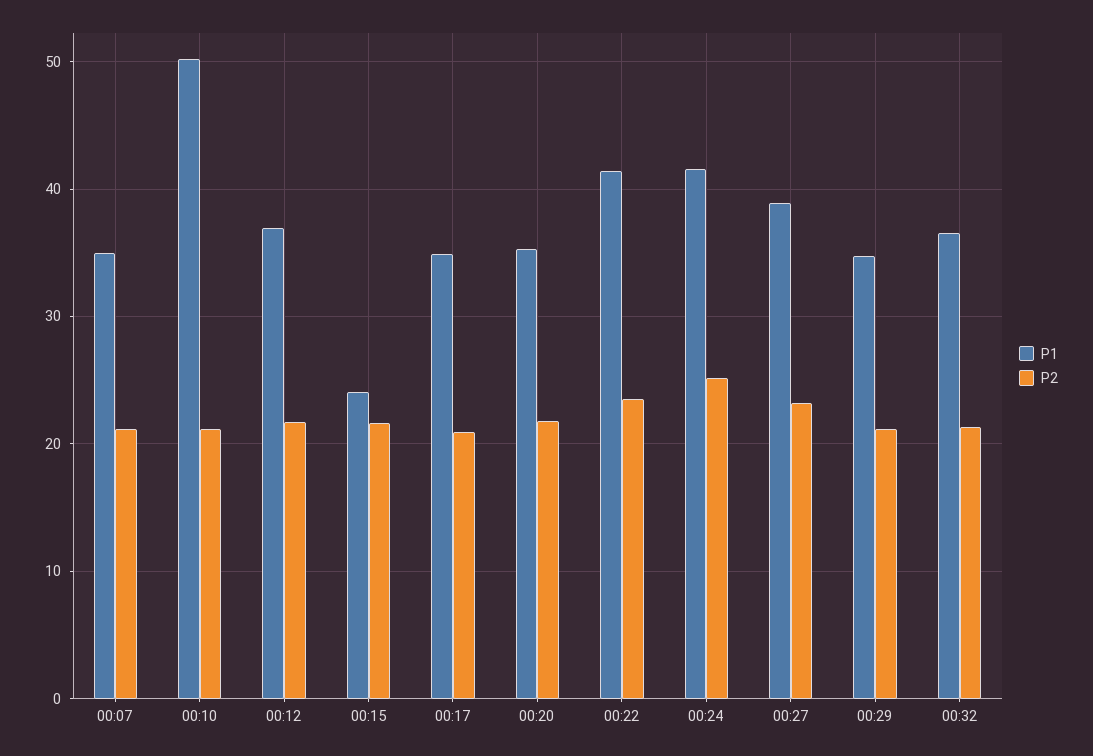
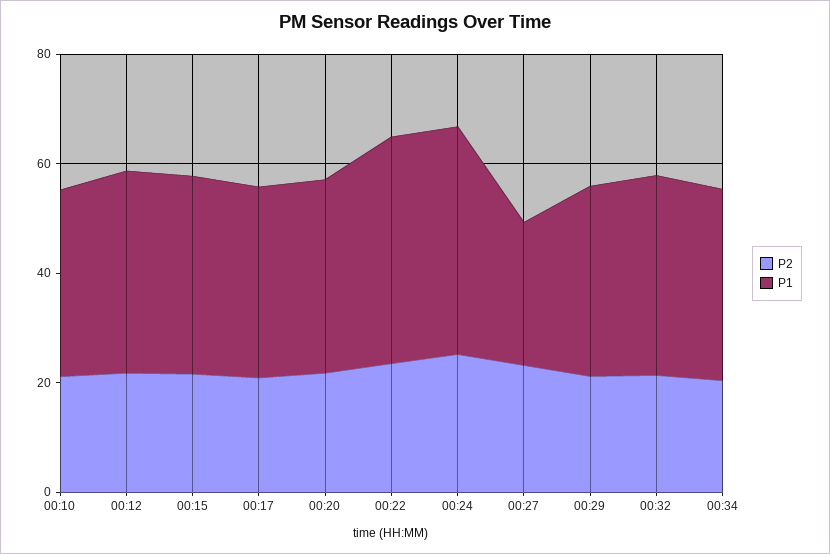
P1, 00:07: 35 -> none
P2, 00:07: 21 -> none
P1, 00:10: 50 -> 35
P1, 00:15: 24 -> 35
P1, 00:27: 39 -> 25
P2, 00:34: none -> 20
P1, 00:34: none -> 35

